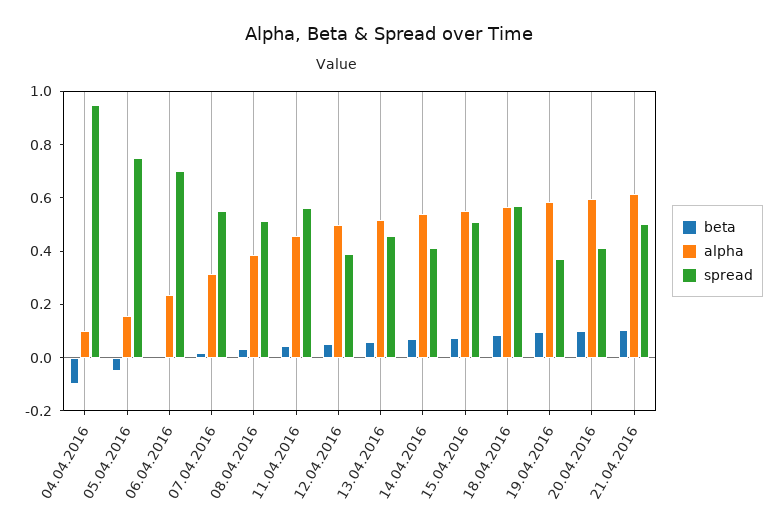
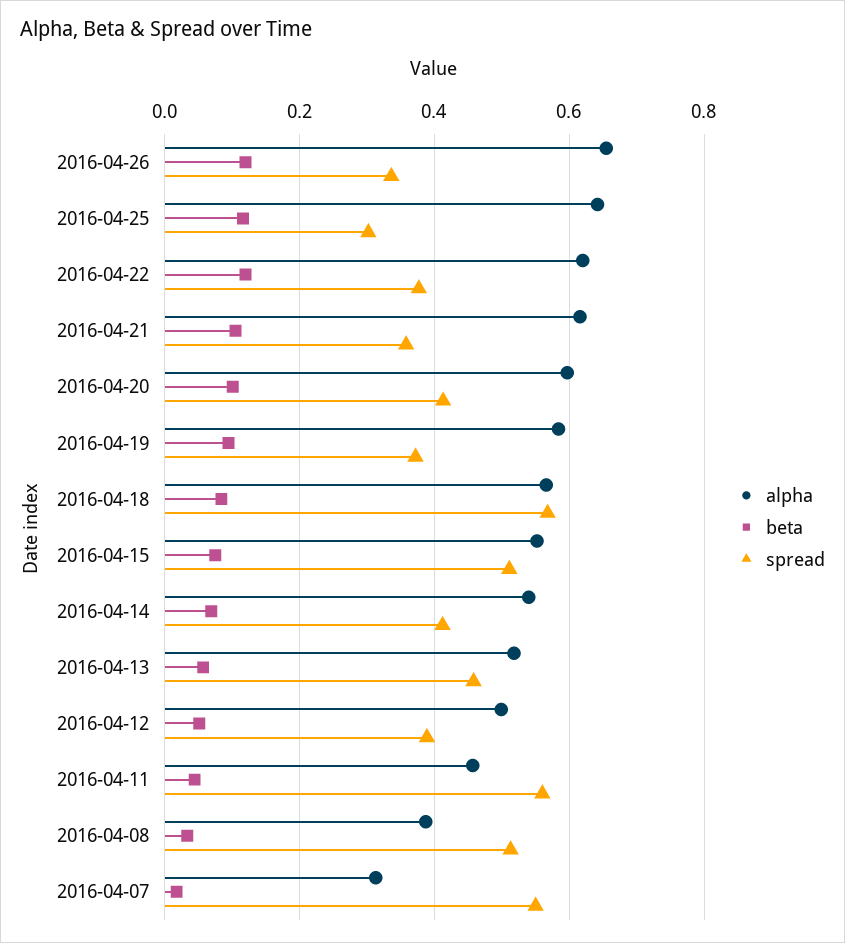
beta, 04.04.2016: -0.1 -> none
alpha, 04.04.2016: 0.1 -> none
spread, 04.04.2016: 0.95 -> none
beta, 05.04.2016: -0.05 -> none
alpha, 05.04.2016: 0.15 -> none
spread, 05.04.2016: 0.75 -> none
beta, 06.04.2016: 0 -> none
alpha, 06.04.2016: 0.25 -> none
spread, 06.04.2016: 0.7 -> none
spread, 21.04.2016: 0.5 -> 0.36
alpha, 2016-04-26: none -> 0.66
beta, 2016-04-26: none -> 0.12
spread, 2016-04-26: none -> 0.34
alpha, 2016-04-25: none -> 0.64
beta, 2016-04-25: none -> 0.12
spread, 2016-04-25: none -> 0.3
alpha, 2016-04-22: none -> 0.62
beta, 2016-04-22: none -> 0.12
spread, 2016-04-22: none -> 0.38

